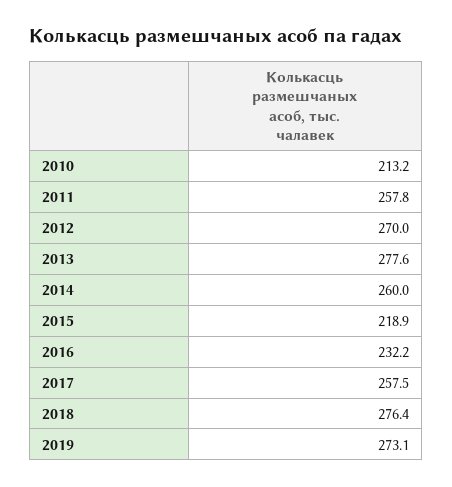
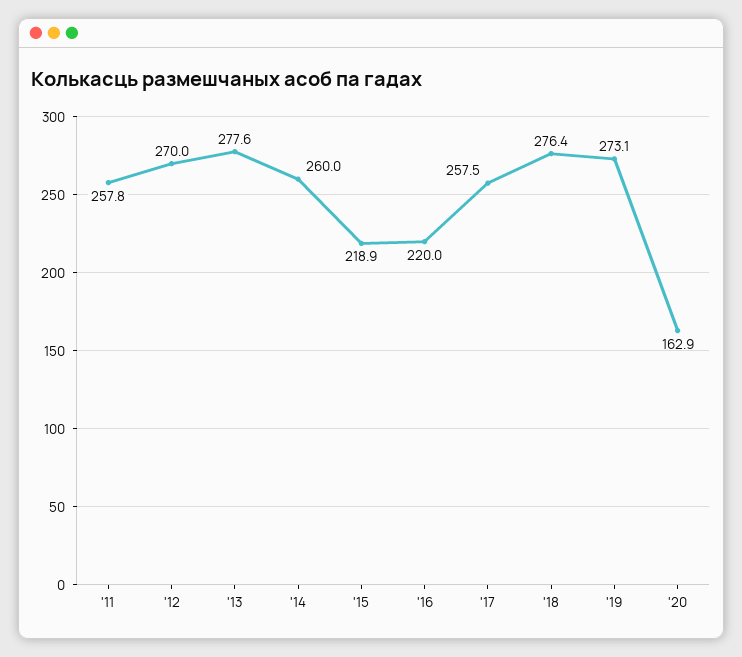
2010: 213.2 -> none
2016: 232.2 -> 220
'20: none -> 162.9

